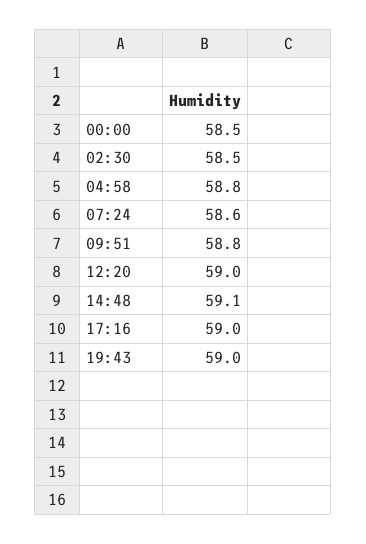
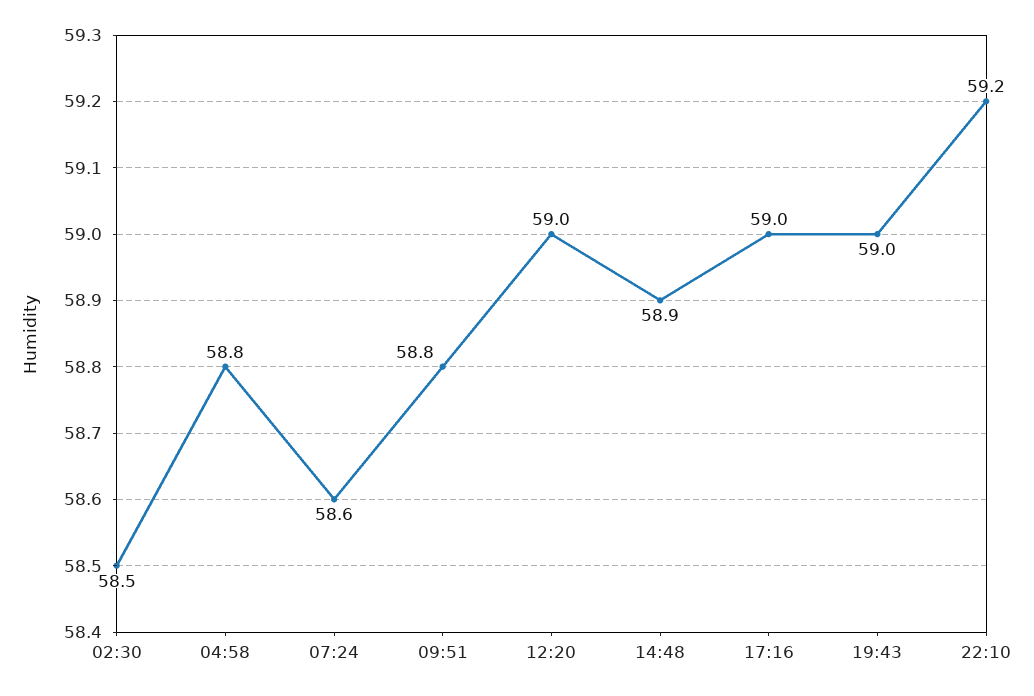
00:00: 58.5 -> none
14:48: 59.1 -> 58.9
22:10: none -> 59.2

